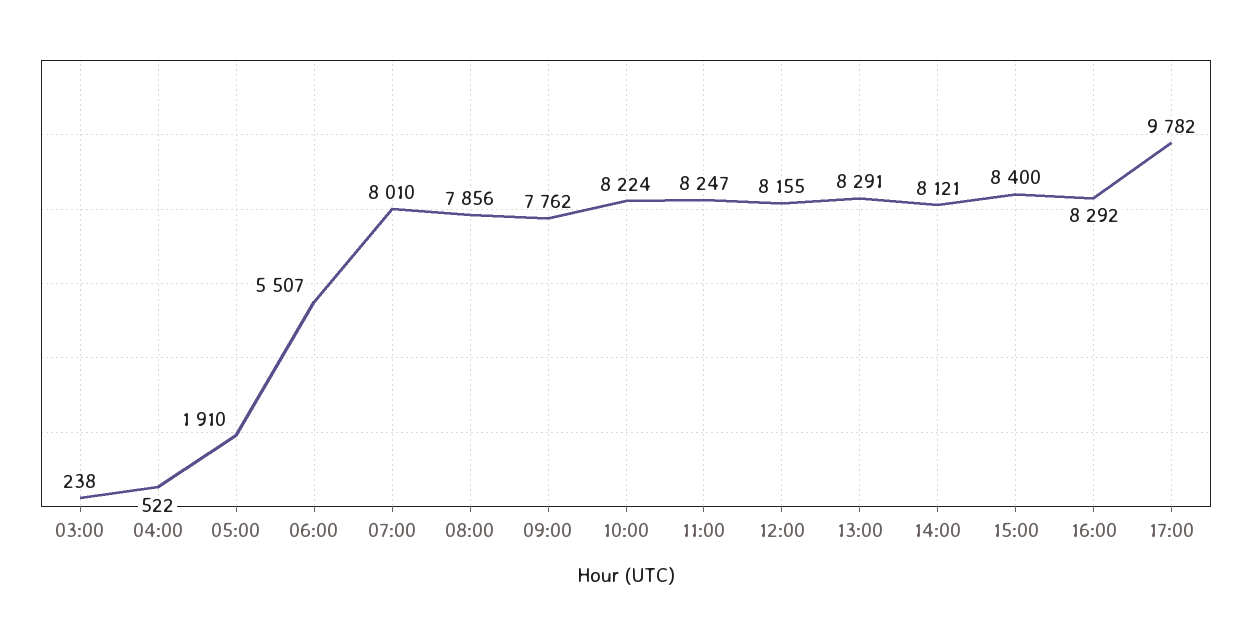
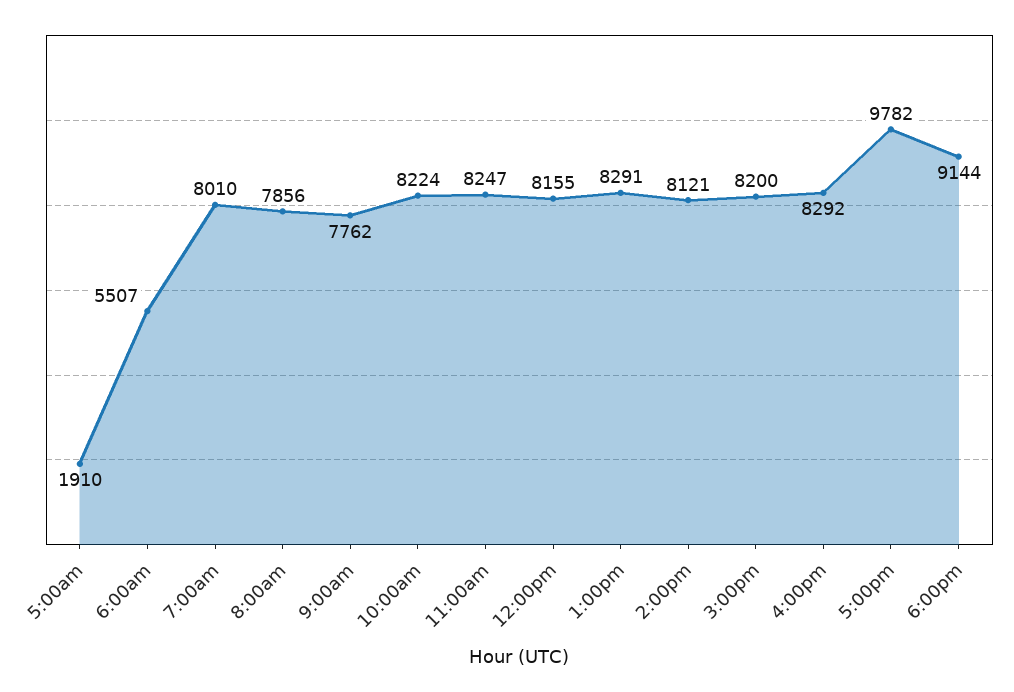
03:00: 238 -> none
04:00: 522 -> none
15:00: 8400 -> 8200
6:00pm: none -> 9144

